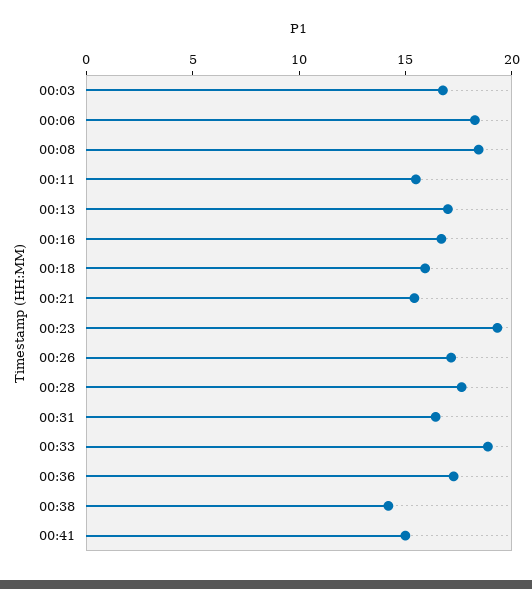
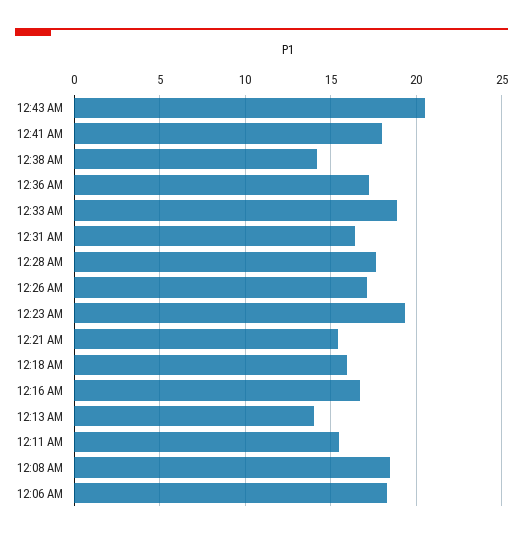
00:03: 17 -> none
00:13: 17 -> 14
00:41: 15 -> 18
12:43 AM: none -> 20.5

